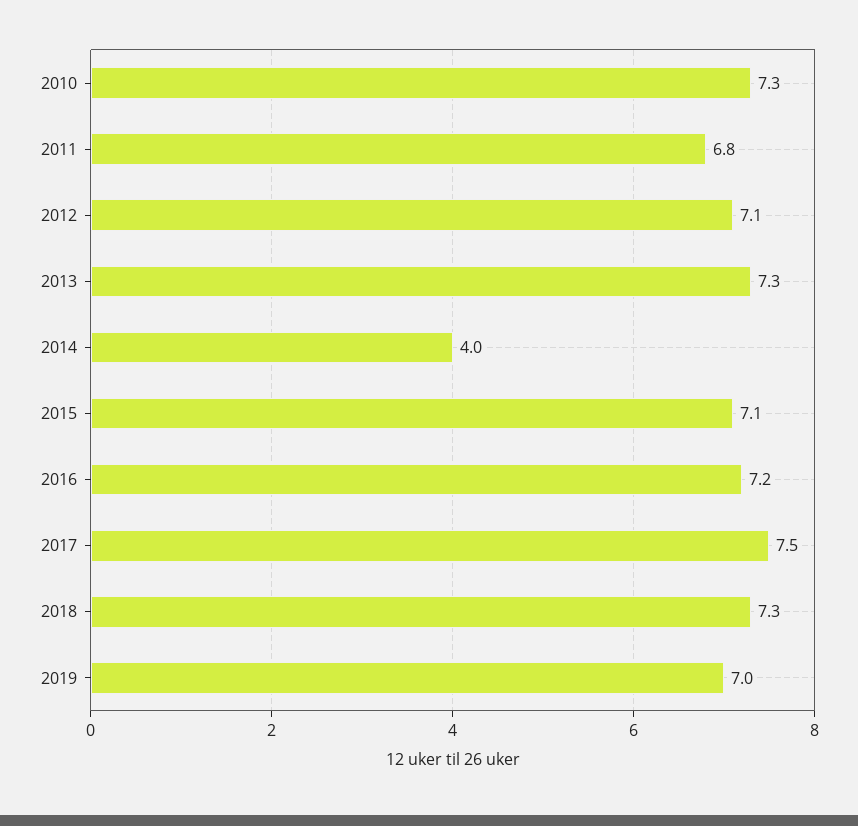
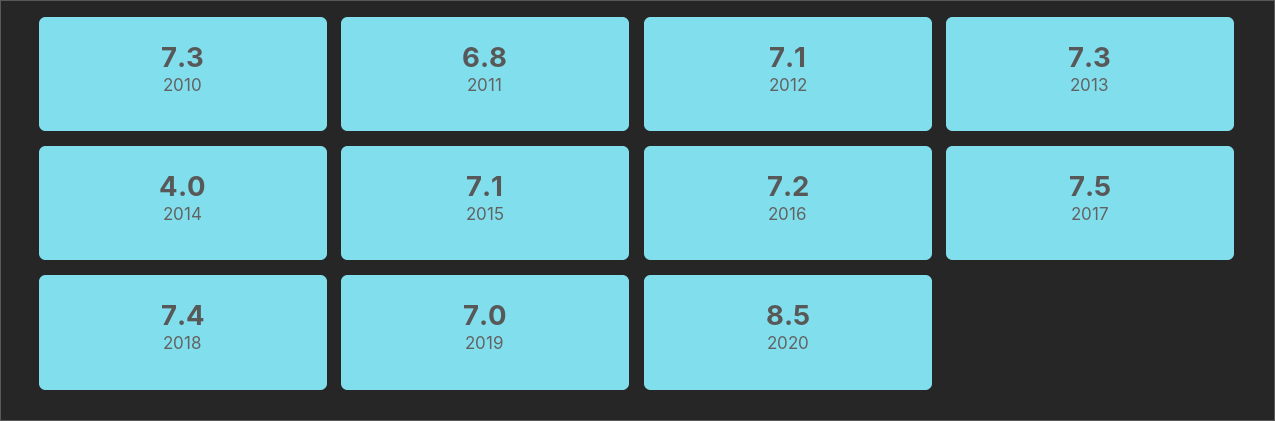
2018: 7.3 -> 7.4
2020: none -> 8.5

